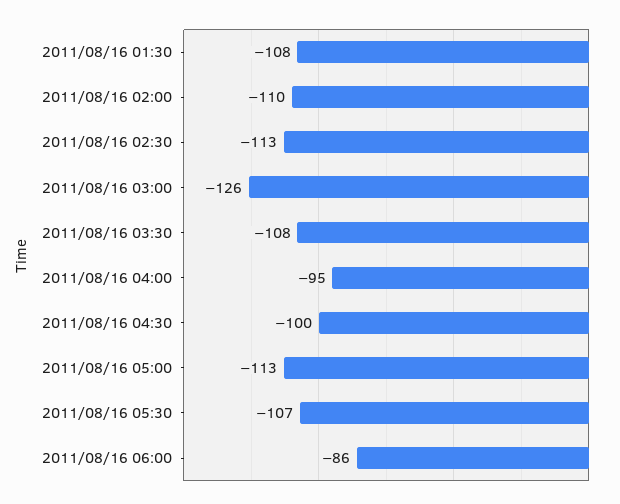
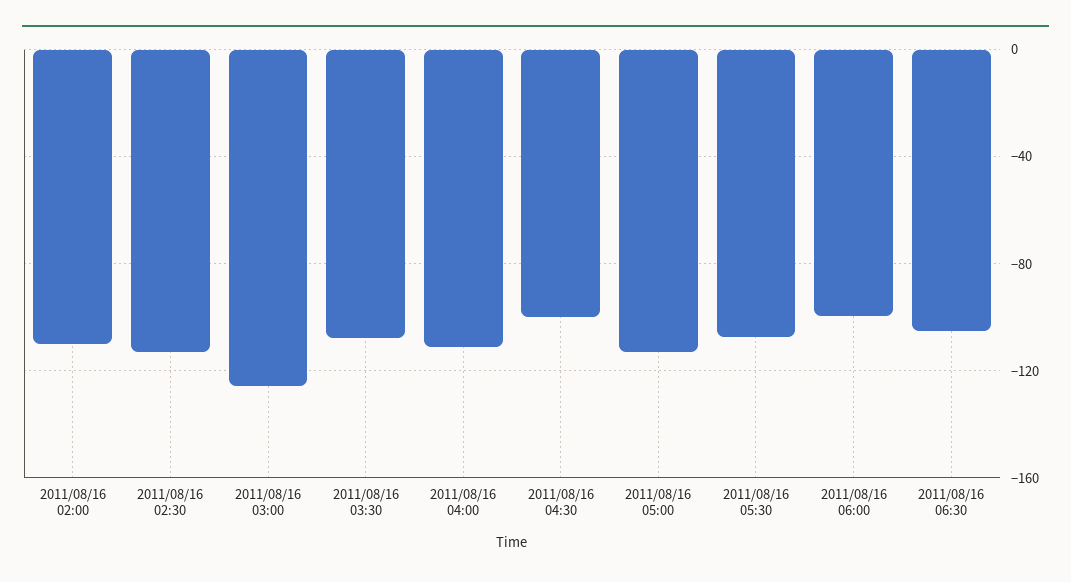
2011/08/16 01:30: -108 -> none
2011/08/16 04:00: -95 -> -110
2011/08/16 06:00: -86 -> -100
2011/08/16 06:30: none -> -105

